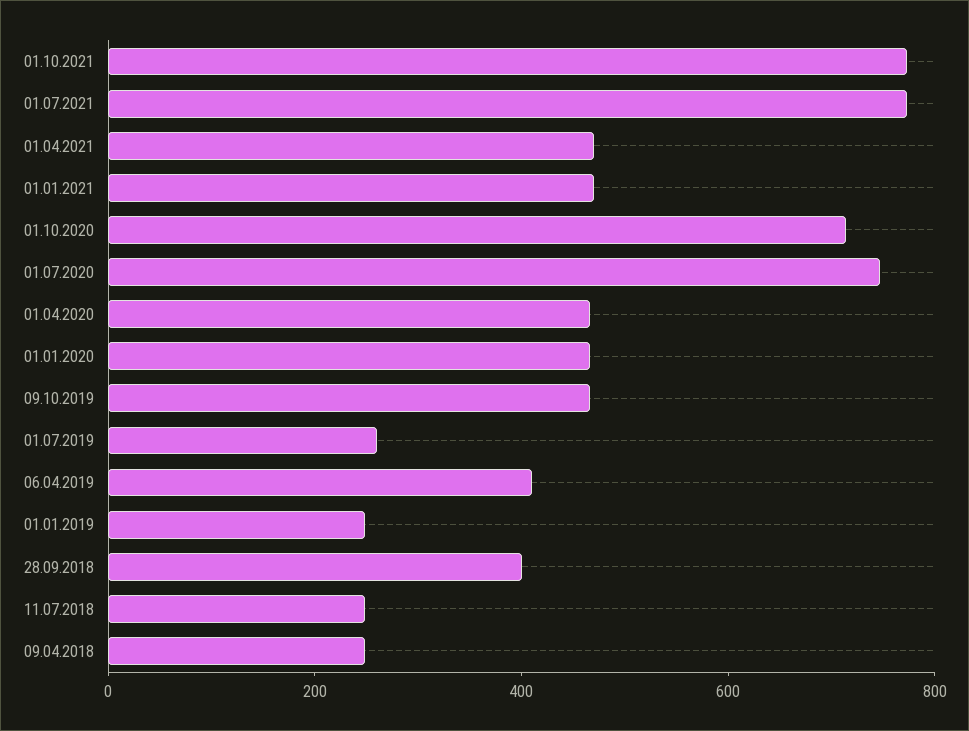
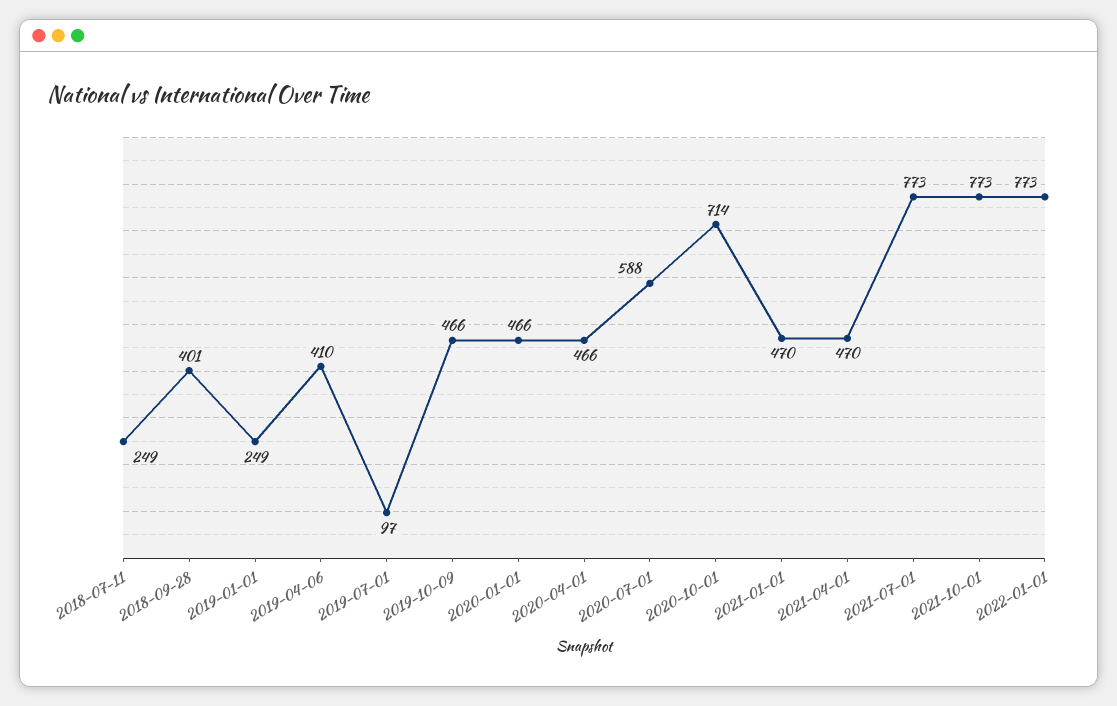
01.07.2020: 750 -> 588
01.07.2019: 250 -> 97
09.04.2018: 250 -> none
2022-01-01: none -> 773

